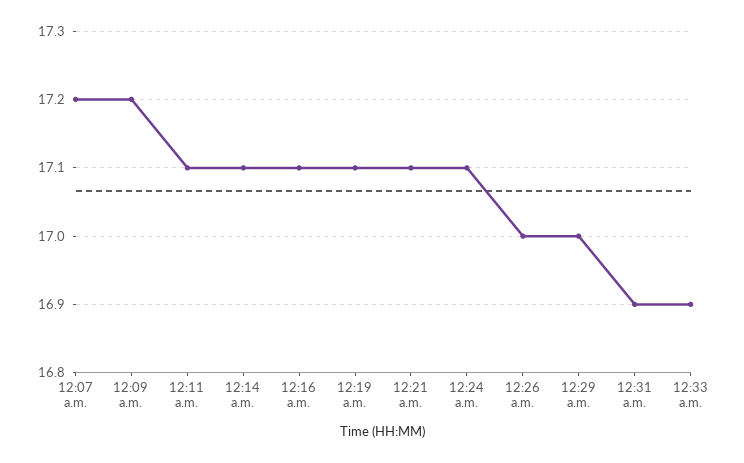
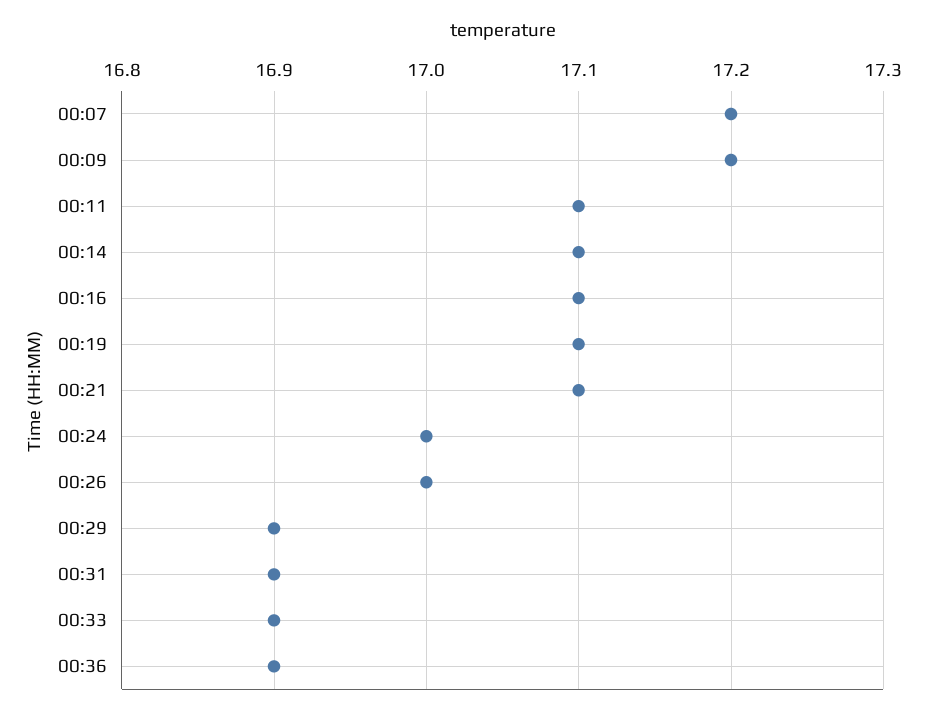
12:24 a.m.: 17.1 -> 17
12:29 a.m.: 17 -> 16.9
00:36: none -> 16.9

